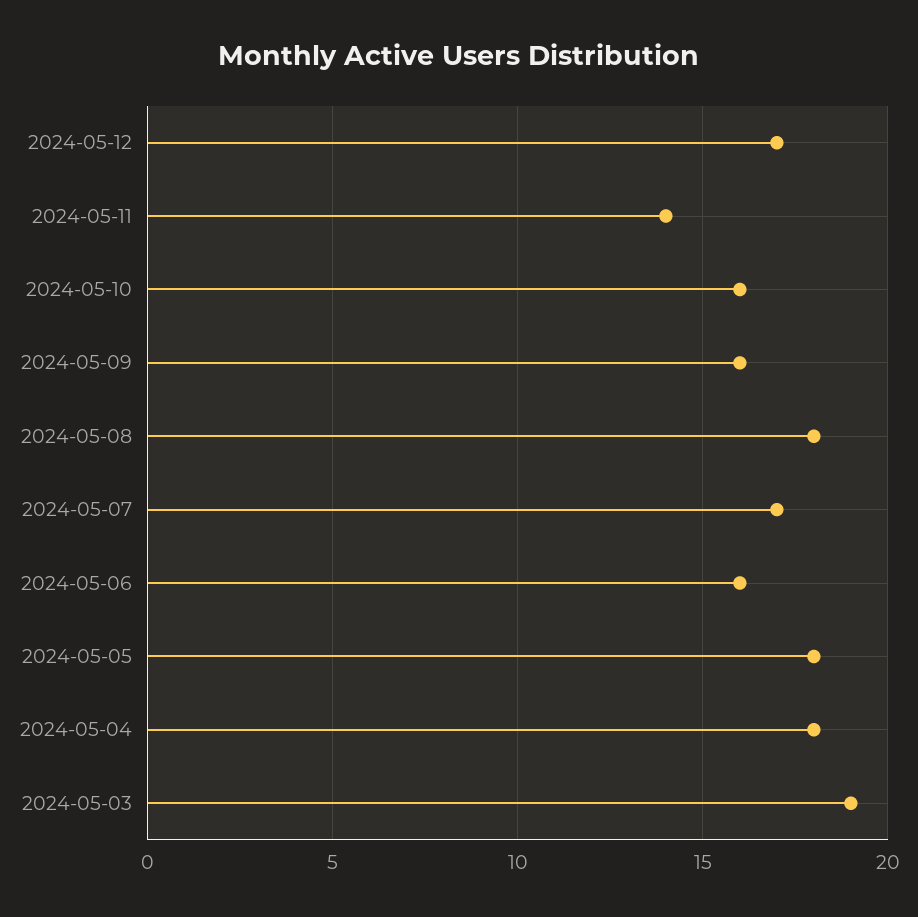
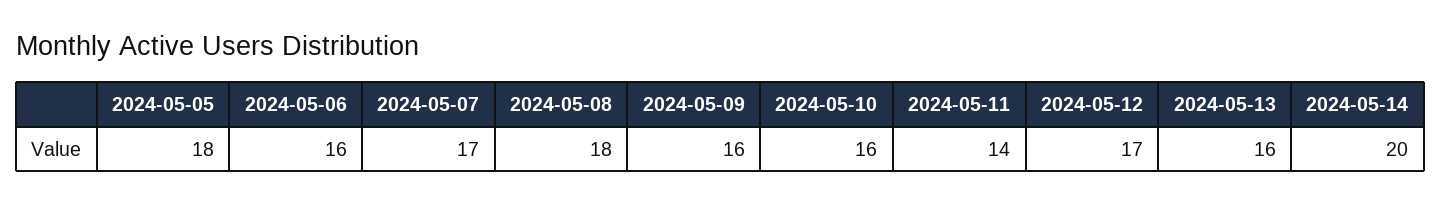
2024-05-04: 18 -> none
2024-05-03: 19 -> none
2024-05-13: none -> 16
2024-05-14: none -> 20

